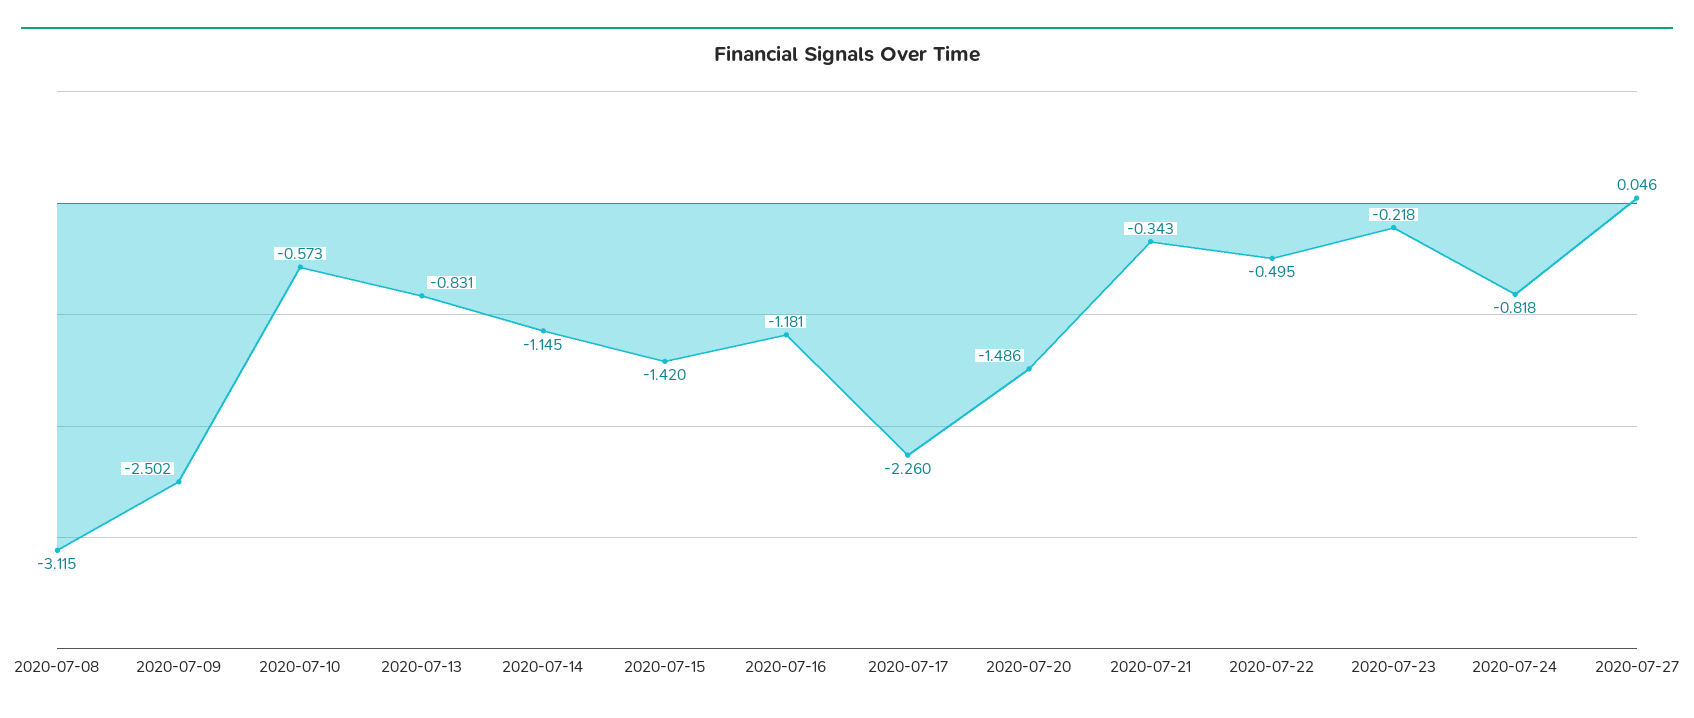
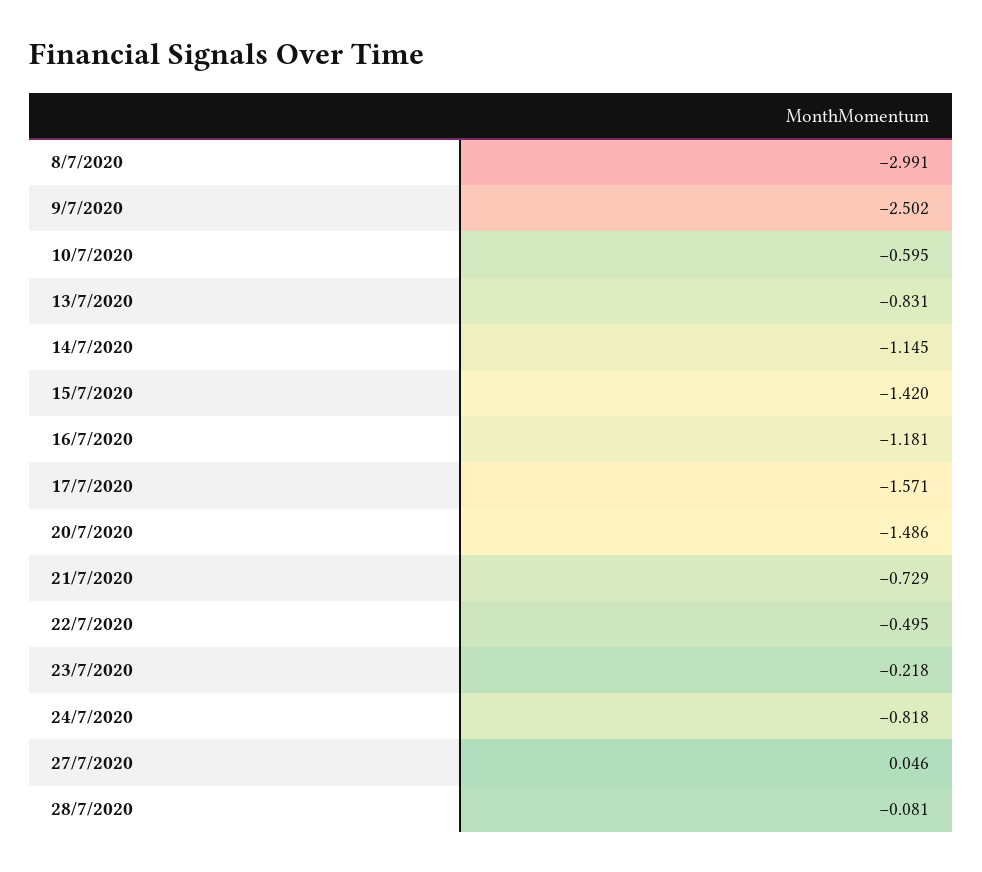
2020-07-08: -3.115 -> -2.991
2020-07-10: -0.573 -> -0.595
2020-07-17: -2.26 -> -1.571
2020-07-21: -0.343 -> -0.729
28/7/2020: none -> -0.081

